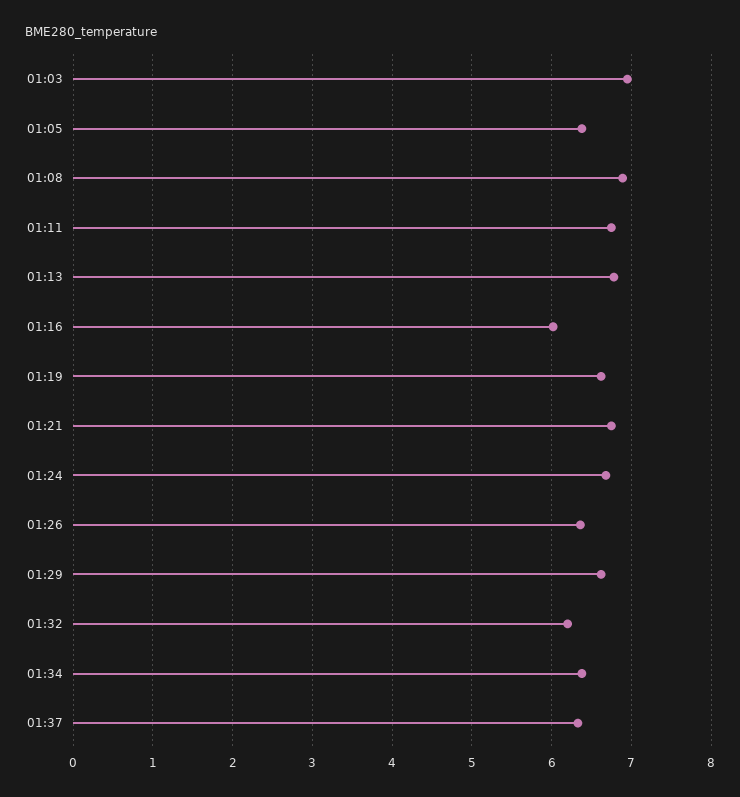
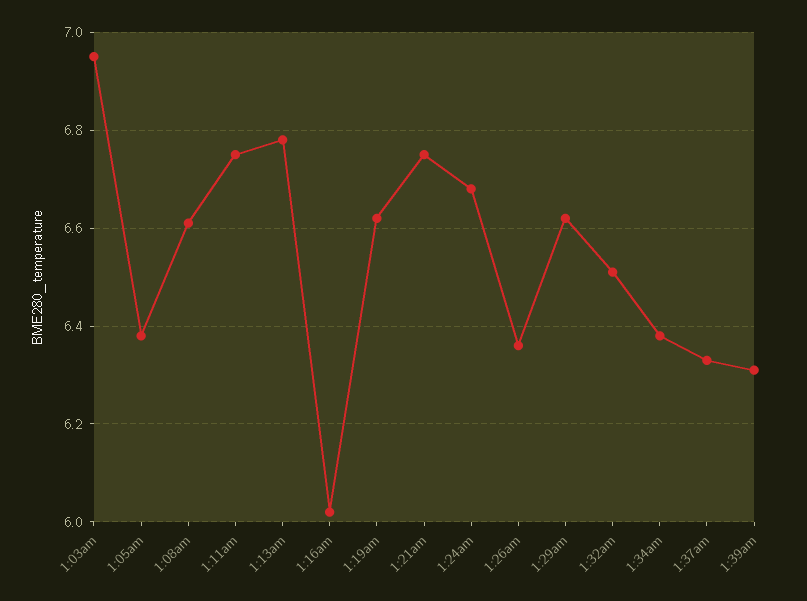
01:08: 6.9 -> 6.6
01:32: 6.2 -> 6.5
1:39am: none -> 6.3

